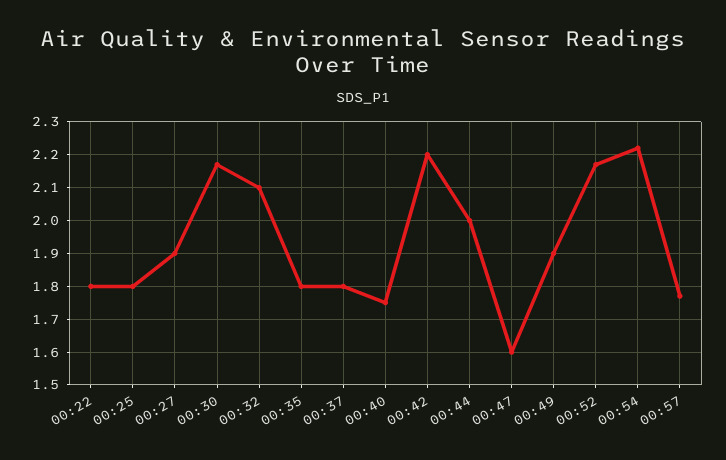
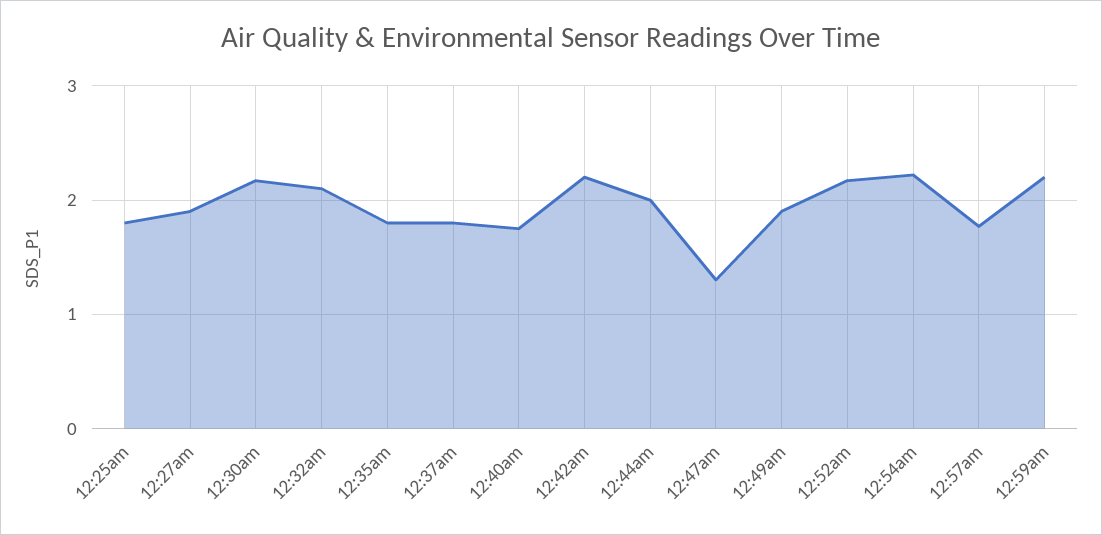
00:22: 1.8 -> none
00:47: 1.6 -> 1.3
12:59am: none -> 2.2

